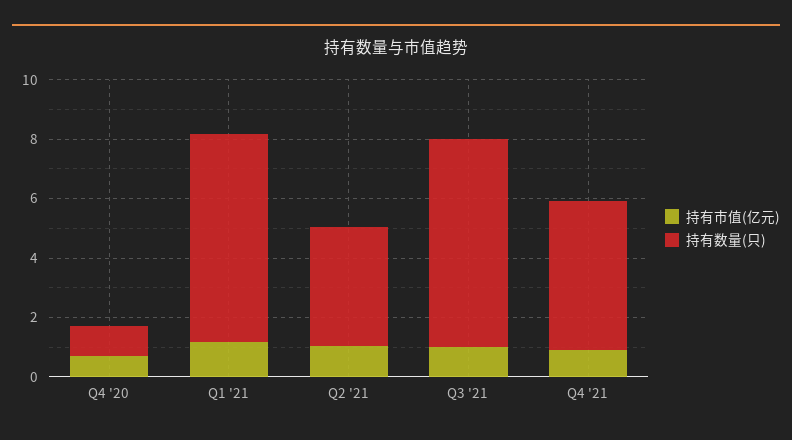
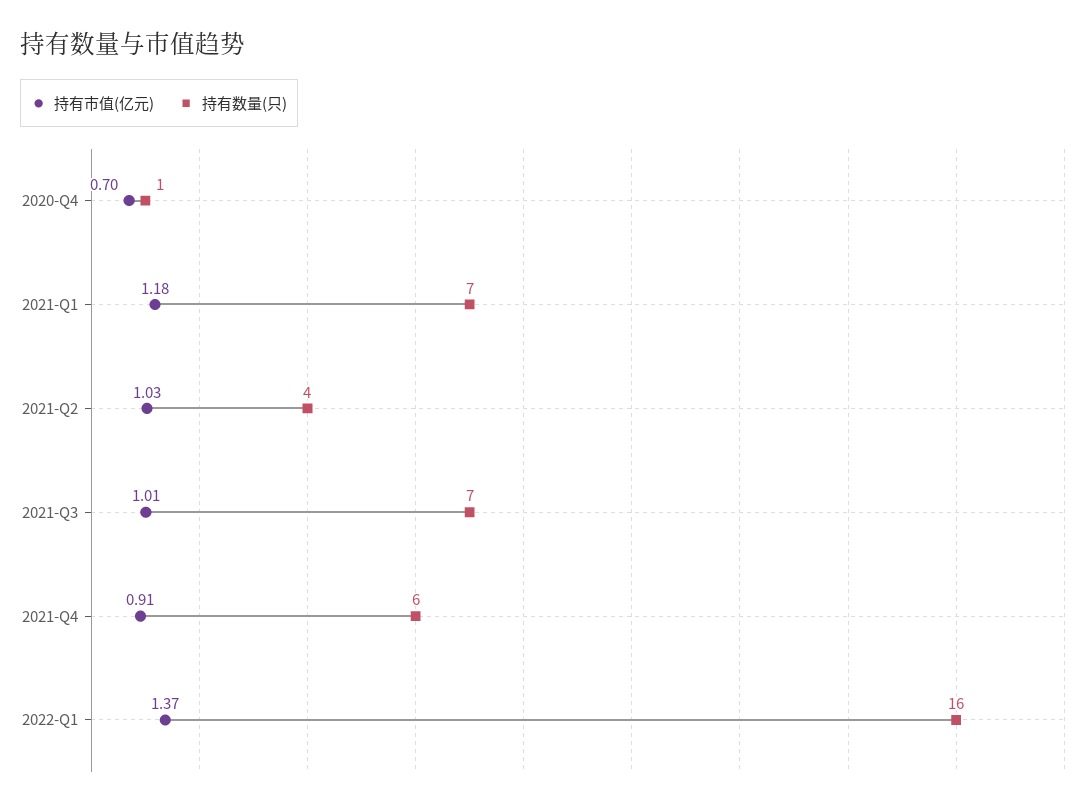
持有数量(只), Q4 '21: 5 -> 6
持有市值(亿元), 2022-Q1: none -> 1.37
持有数量(只), 2022-Q1: none -> 16

